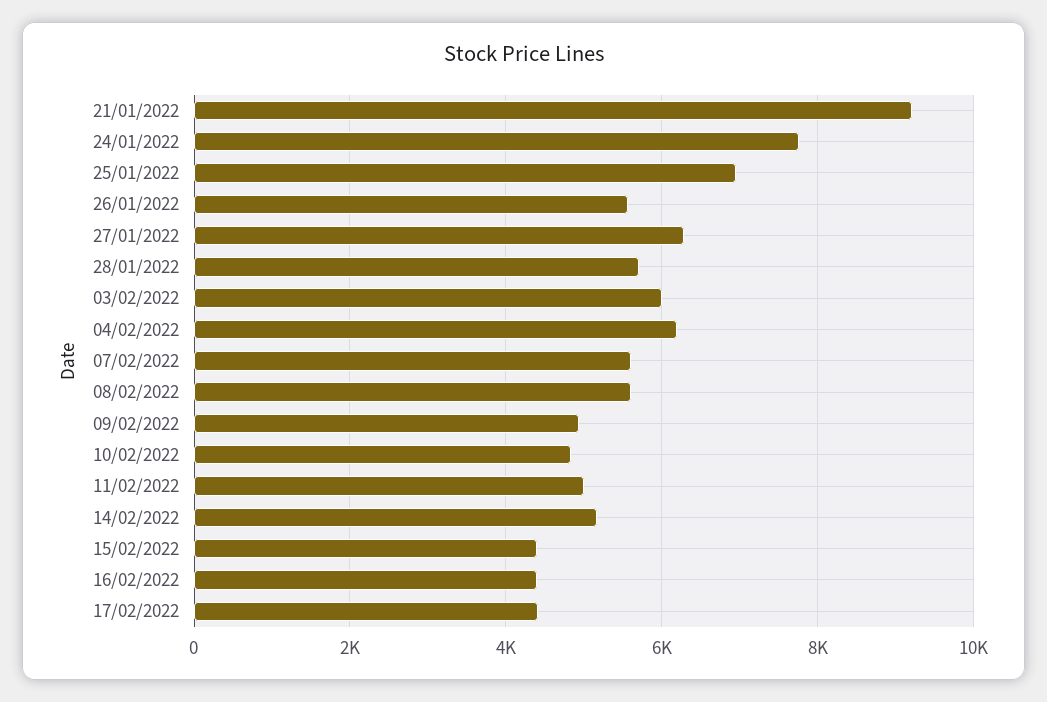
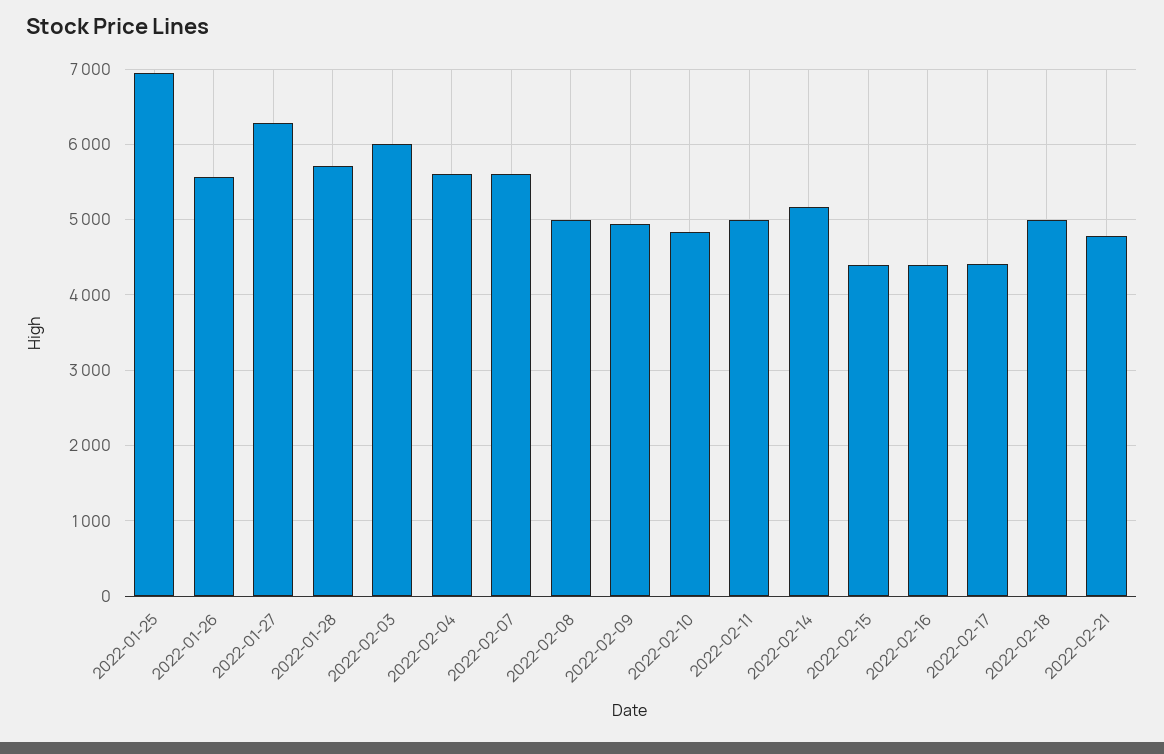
21/01/2022: 9200 -> none
24/01/2022: 7800 -> none
04/02/2022: 6200 -> 5600
08/02/2022: 5600 -> 5000
2022-02-18: none -> 5000
2022-02-21: none -> 4800

